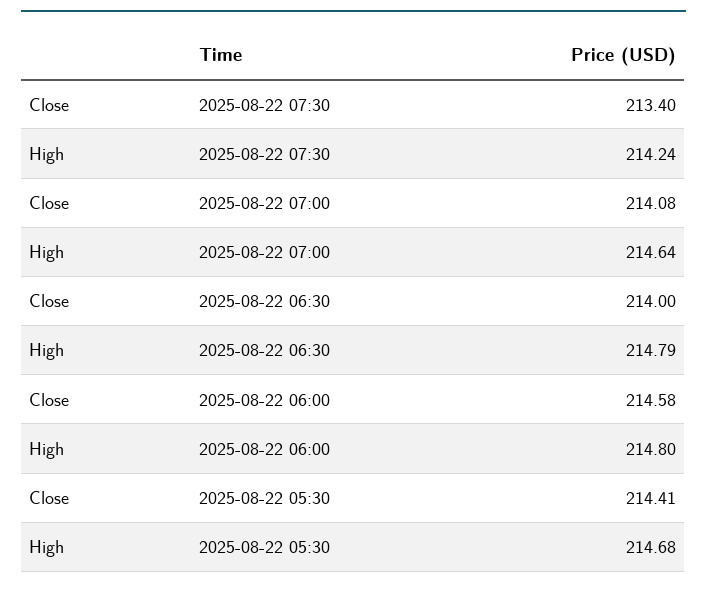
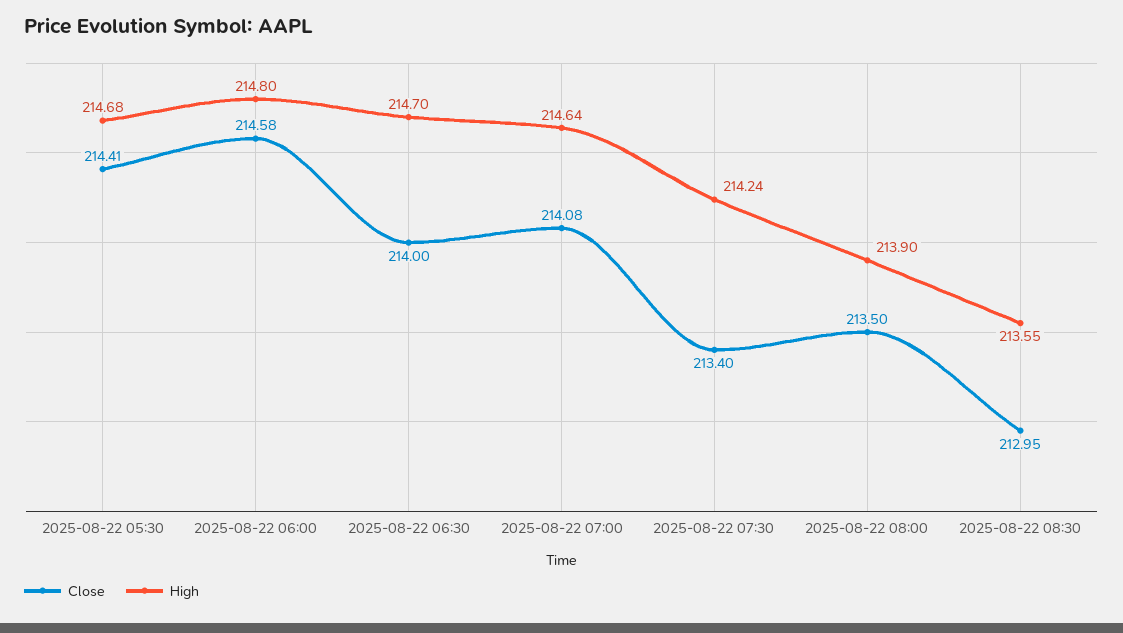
High, 2025-08-22 06:30: 214.79 -> 214.7
Close, 2025-08-22 08:00: none -> 213.5
High, 2025-08-22 08:00: none -> 213.9
Close, 2025-08-22 08:30: none -> 212.95
High, 2025-08-22 08:30: none -> 213.55

